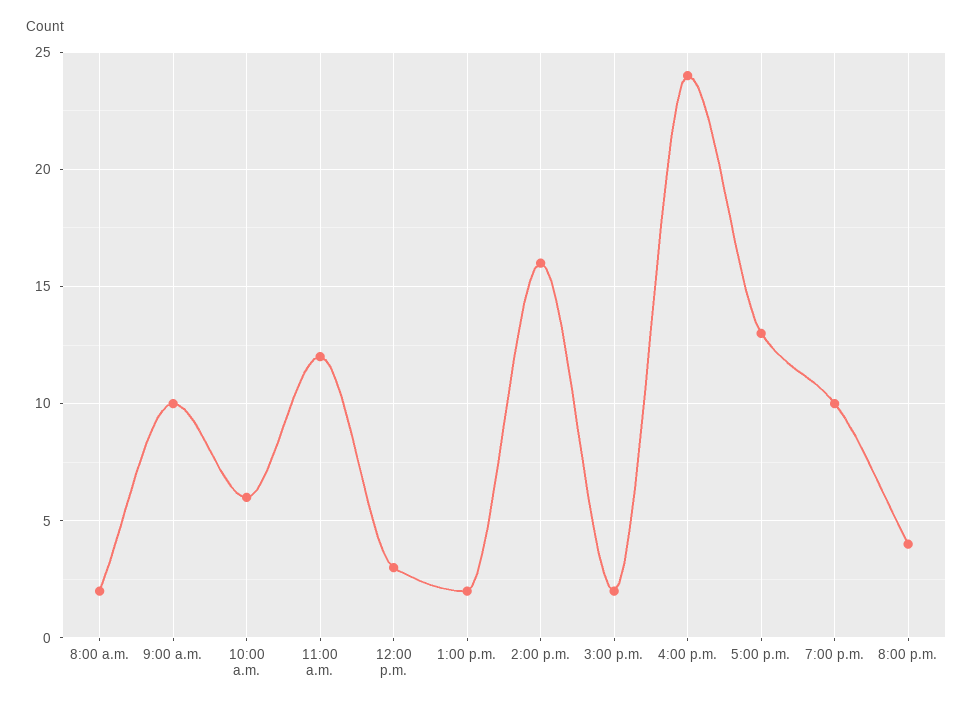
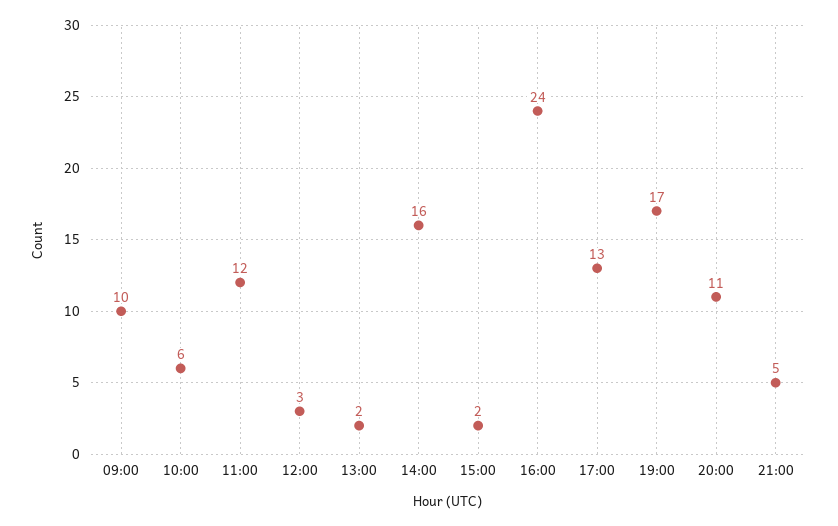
8:00 a.m.: 2 -> none
7:00 p.m.: 10 -> 17
8:00 p.m.: 4 -> 11
21:00: none -> 5

